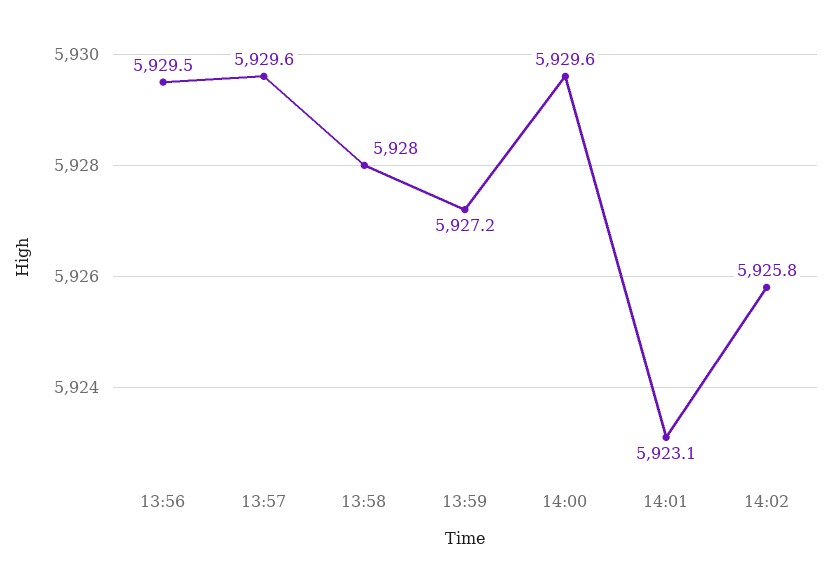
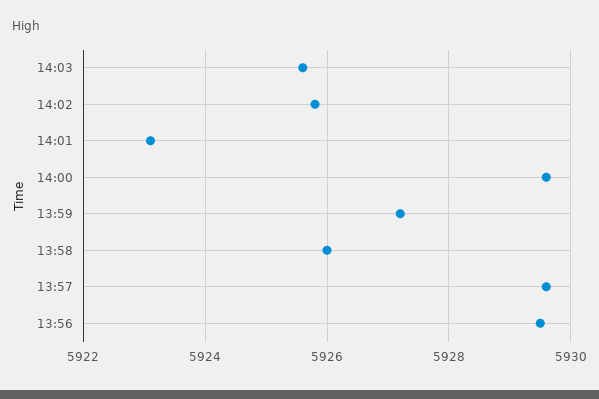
13:58: 5928 -> 5926
14:03: none -> 5925.5

